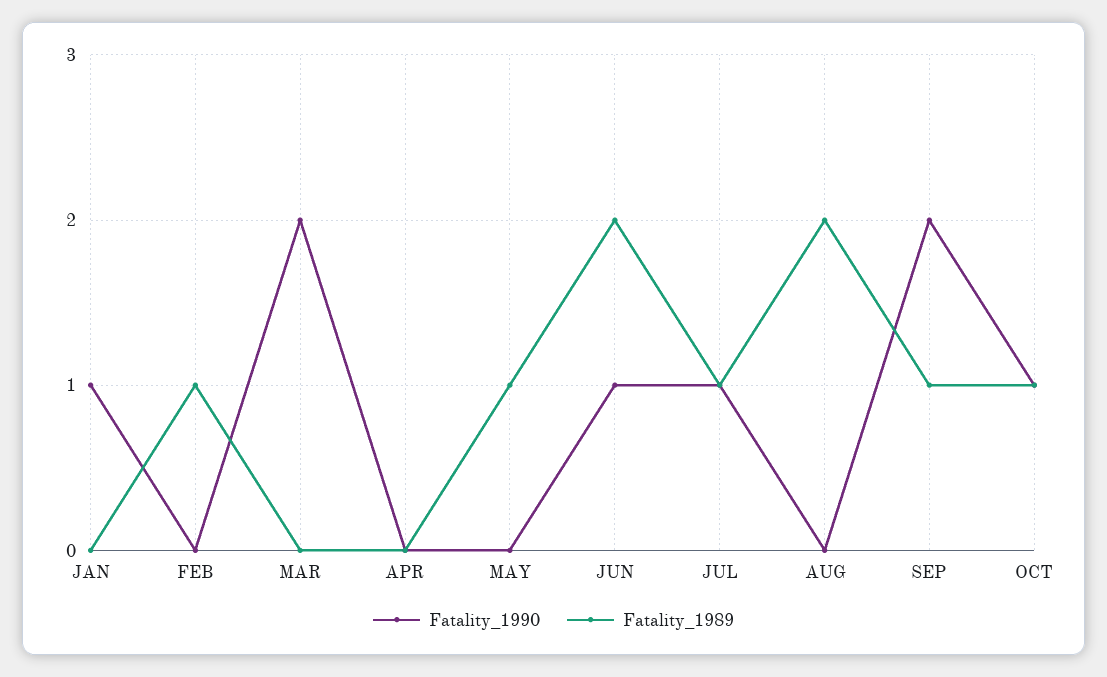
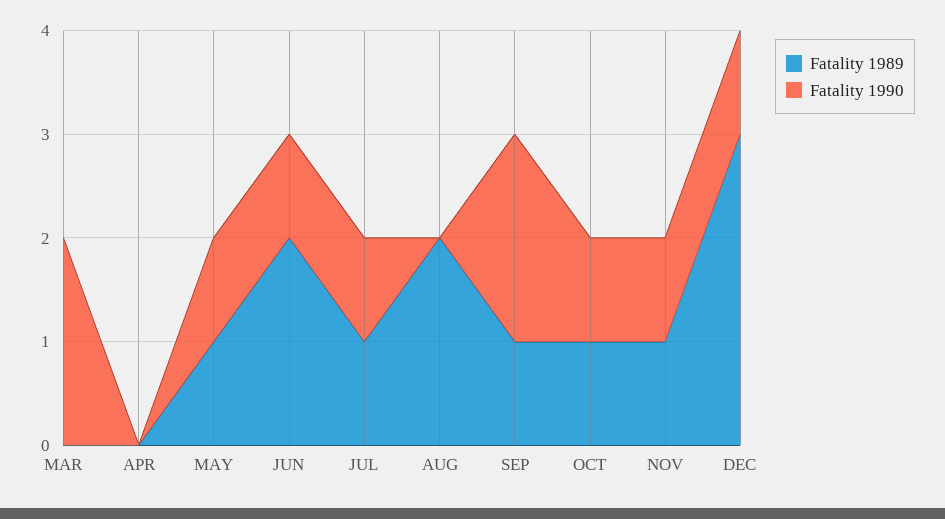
Fatality_1990, JAN: 1 -> none
Fatality_1989, JAN: 0 -> none
Fatality_1990, FEB: 0 -> none
Fatality_1989, FEB: 1 -> none
Fatality_1990, MAY: 0 -> 1
Fatality_1989, NOV: none -> 1
Fatality_1990, NOV: none -> 1
Fatality_1989, DEC: none -> 3
Fatality_1990, DEC: none -> 1

